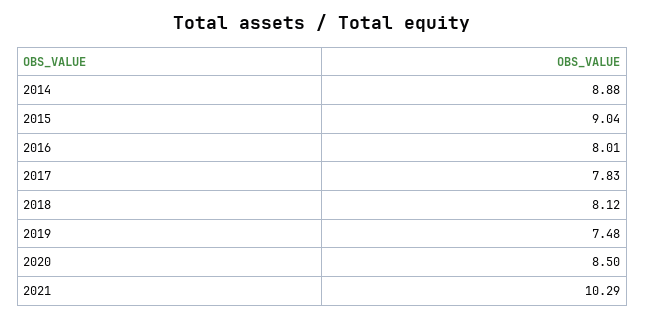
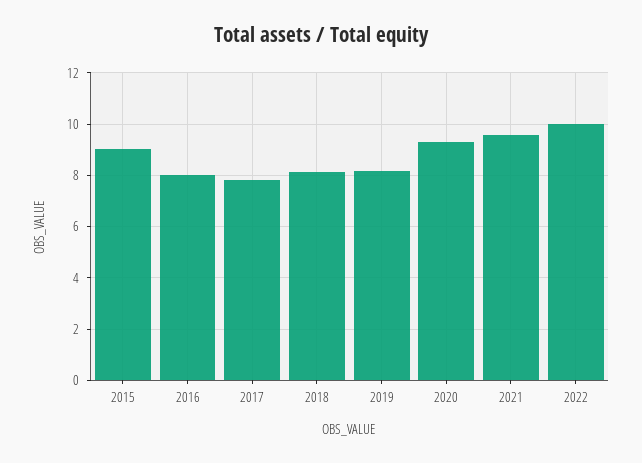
2014: 8.88 -> none
2019: 7.48 -> 8.25
2020: 8.5 -> 9.25
2021: 10.29 -> 9.5
2022: none -> 10

